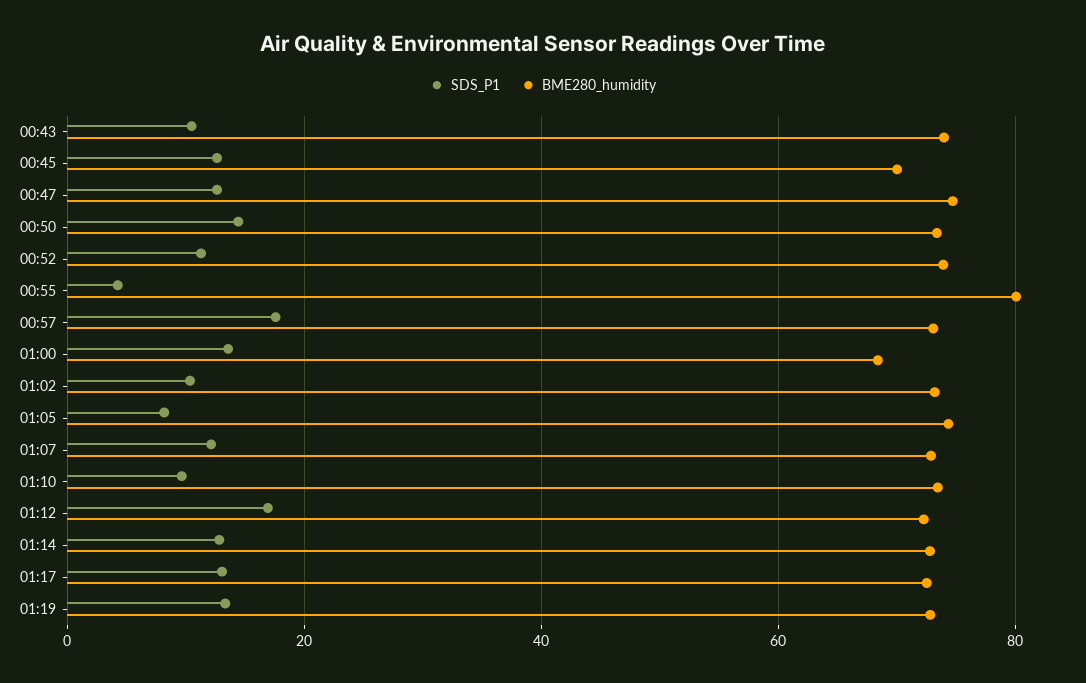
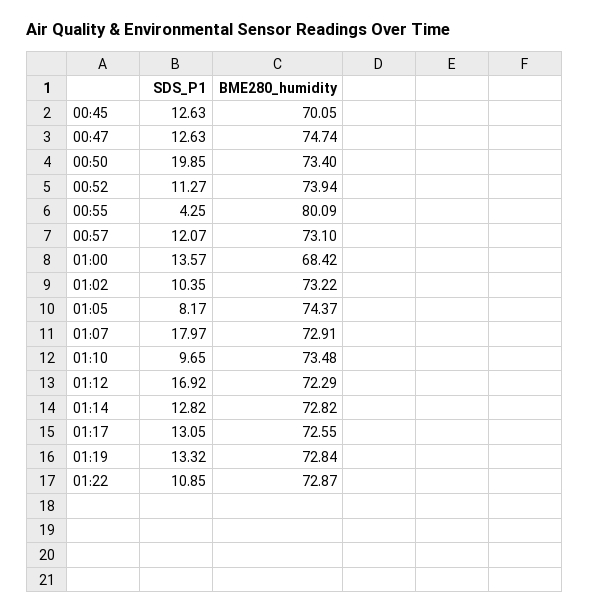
SDS_P1, 00:43: 10 -> none
BME280_humidity, 00:43: 74 -> none
SDS_P1, 00:50: 14 -> 19.85
SDS_P1, 00:57: 18 -> 12.07
SDS_P1, 01:07: 12 -> 17.97
SDS_P1, 01:22: none -> 10.85
BME280_humidity, 01:22: none -> 72.87

